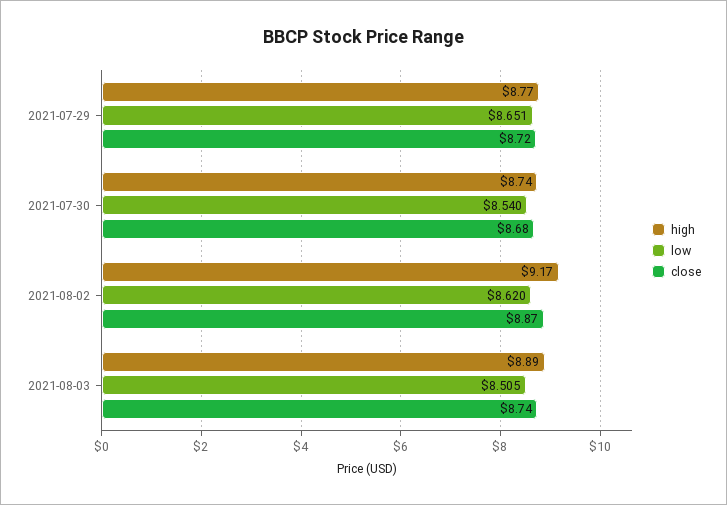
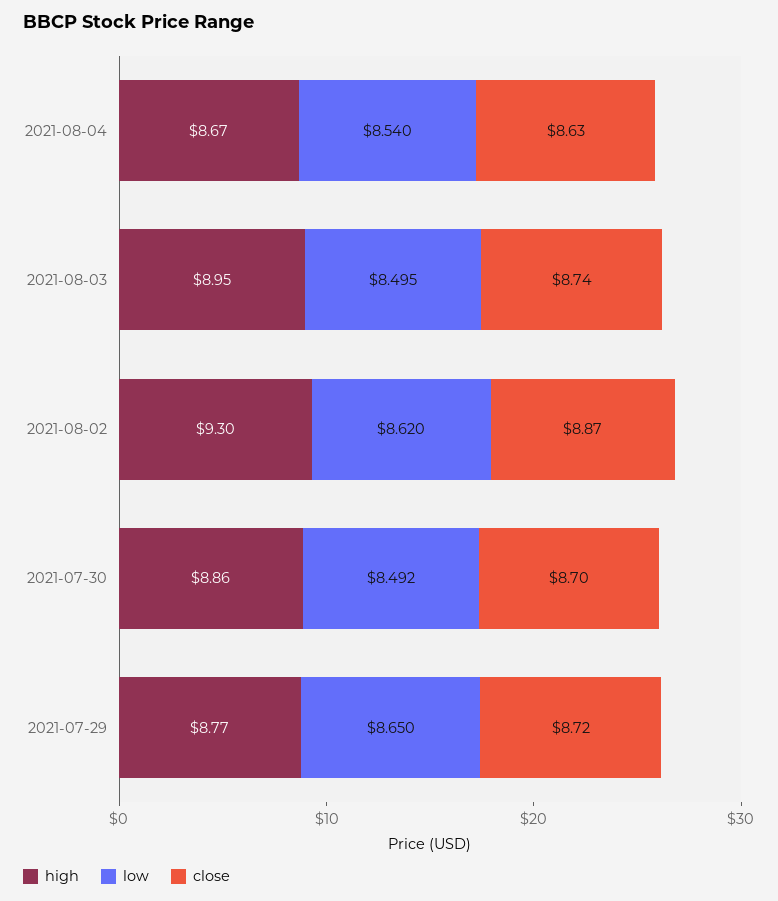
low, 2021-07-29: 8.651 -> 8.65
high, 2021-07-30: 8.74 -> 8.86
low, 2021-07-30: 8.54 -> 8.492
close, 2021-07-30: 8.68 -> 8.7
high, 2021-08-02: 9.17 -> 9.3
high, 2021-08-03: 8.89 -> 8.95
low, 2021-08-03: 8.505 -> 8.495
high, 2021-08-04: none -> 8.67
low, 2021-08-04: none -> 8.54
close, 2021-08-04: none -> 8.63

